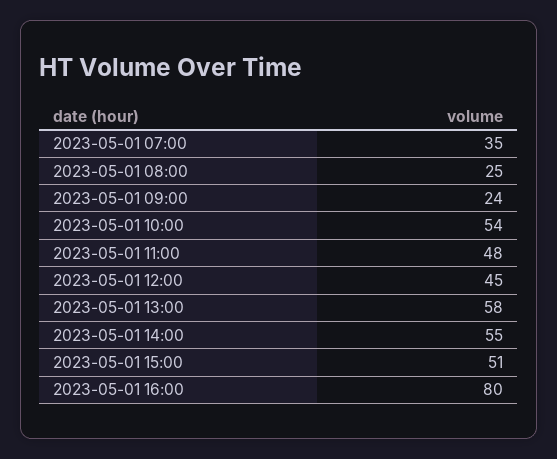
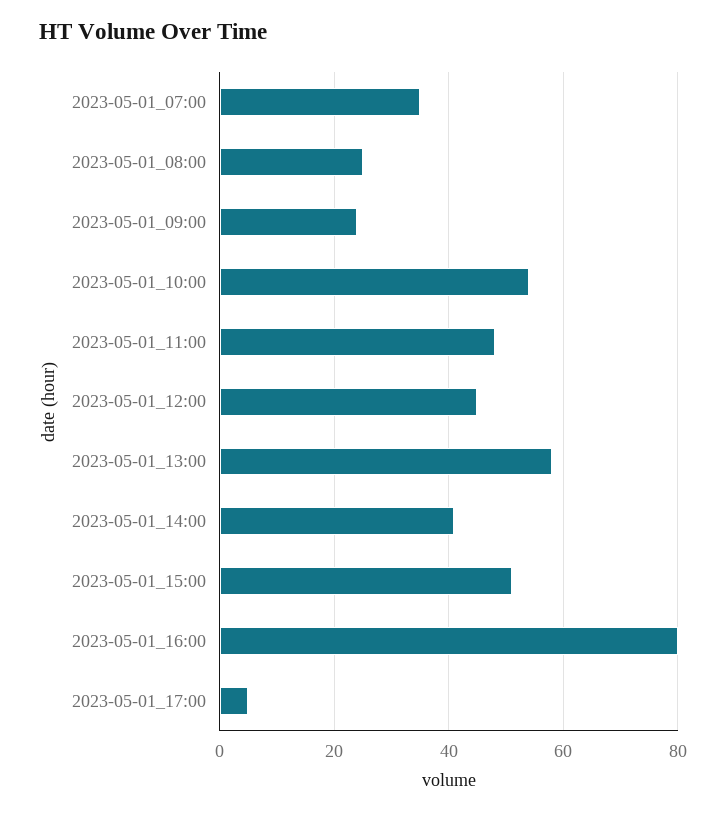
2023-05-01 14:00: 55 -> 40
2023-05-01_17:00: none -> 5

